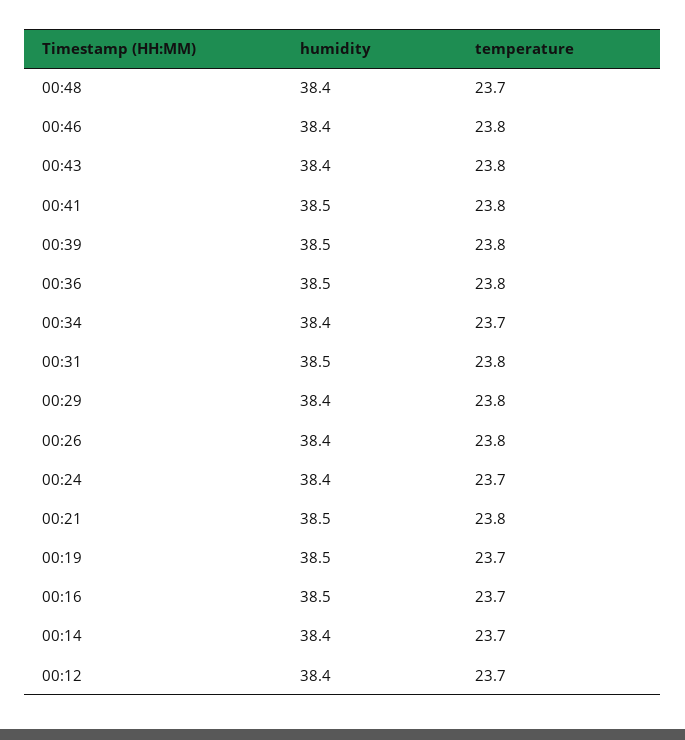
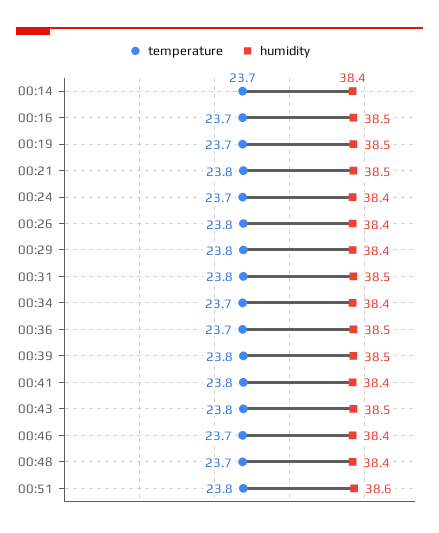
temperature, 00:46: 23.8 -> 23.7
humidity, 00:43: 38.4 -> 38.5
humidity, 00:41: 38.5 -> 38.4
temperature, 00:36: 23.8 -> 23.7
humidity, 00:12: 38.4 -> none
temperature, 00:12: 23.7 -> none
temperature, 00:51: none -> 23.8
humidity, 00:51: none -> 38.6

